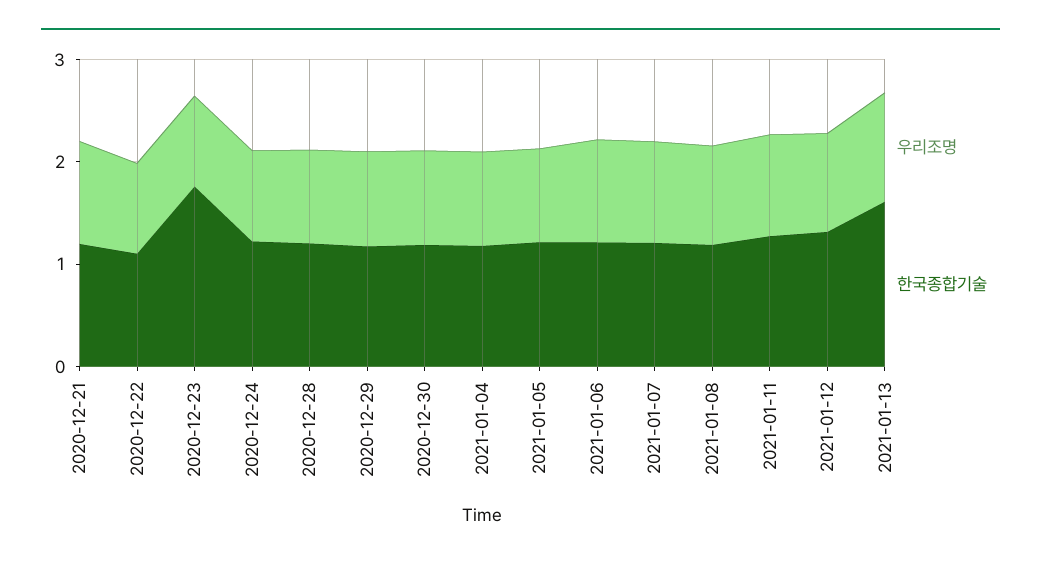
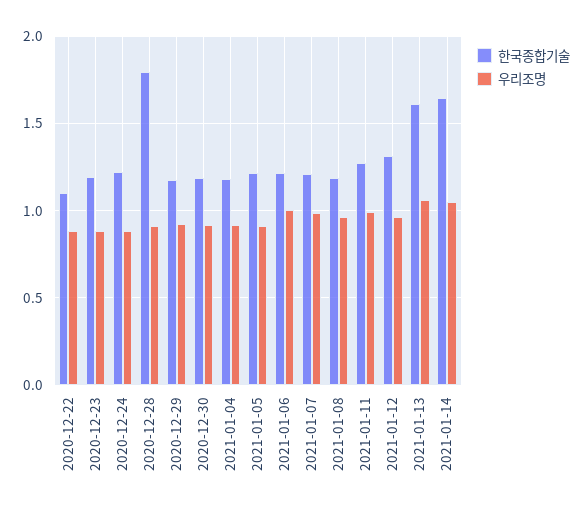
우리조명, 2020-12-21: 1 -> none
한국종합기술, 2020-12-21: 1.2 -> none
한국종합기술, 2020-12-23: 1.8 -> 1.2
한국종합기술, 2020-12-28: 1.2 -> 1.8
한국종합기술, 2021-01-14: none -> 1.65
우리조명, 2021-01-14: none -> 1.05

